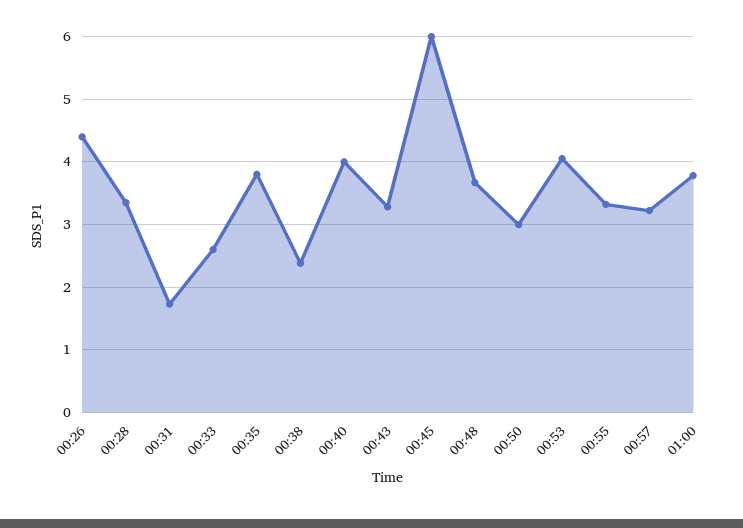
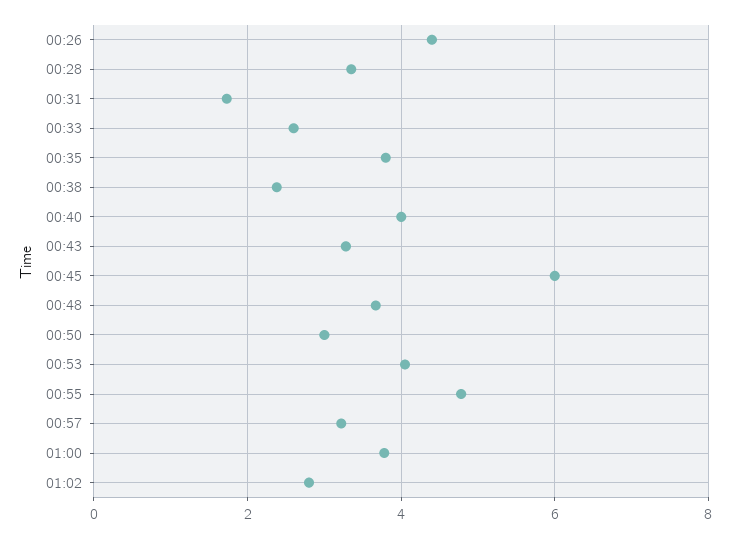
00:55: 3.3 -> 4.8
01:02: none -> 2.8

